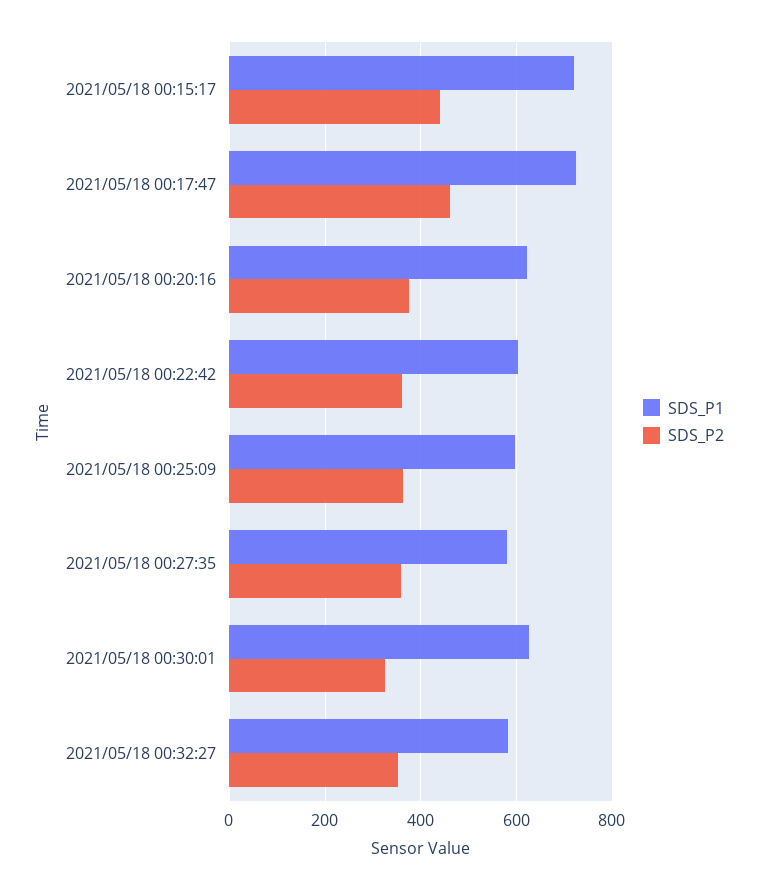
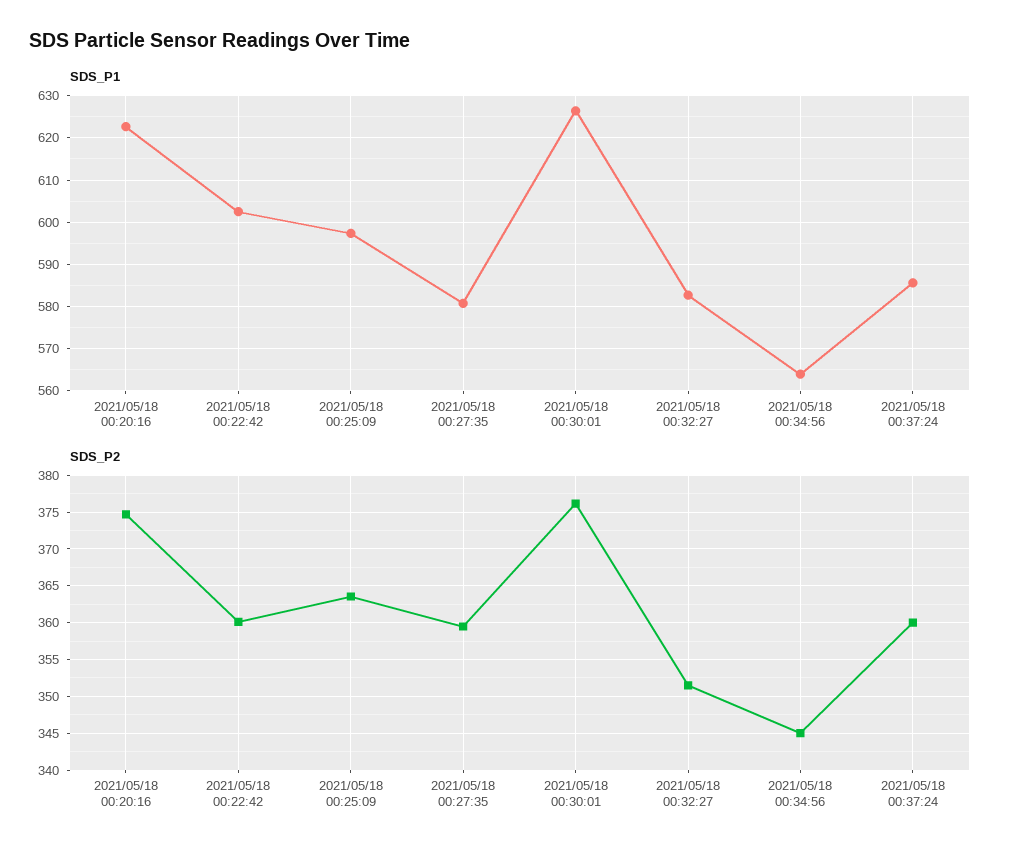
SDS_P1, 2021/05/18 00:15:17: 720 -> none
SDS_P2, 2021/05/18 00:15:17: 440 -> none
SDS_P1, 2021/05/18 00:17:47: 720 -> none
SDS_P2, 2021/05/18 00:17:47: 460 -> none
SDS_P2, 2021/05/18 00:30:01: 320 -> 376
SDS_P1, 2021/05/18 00:34:56: none -> 564
SDS_P1, 2021/05/18 00:37:24: none -> 586
SDS_P2, 2021/05/18 00:34:56: none -> 345
SDS_P2, 2021/05/18 00:37:24: none -> 360

